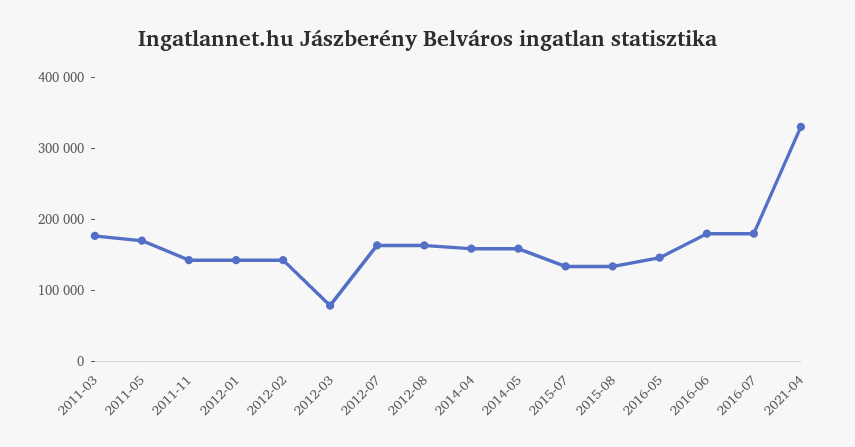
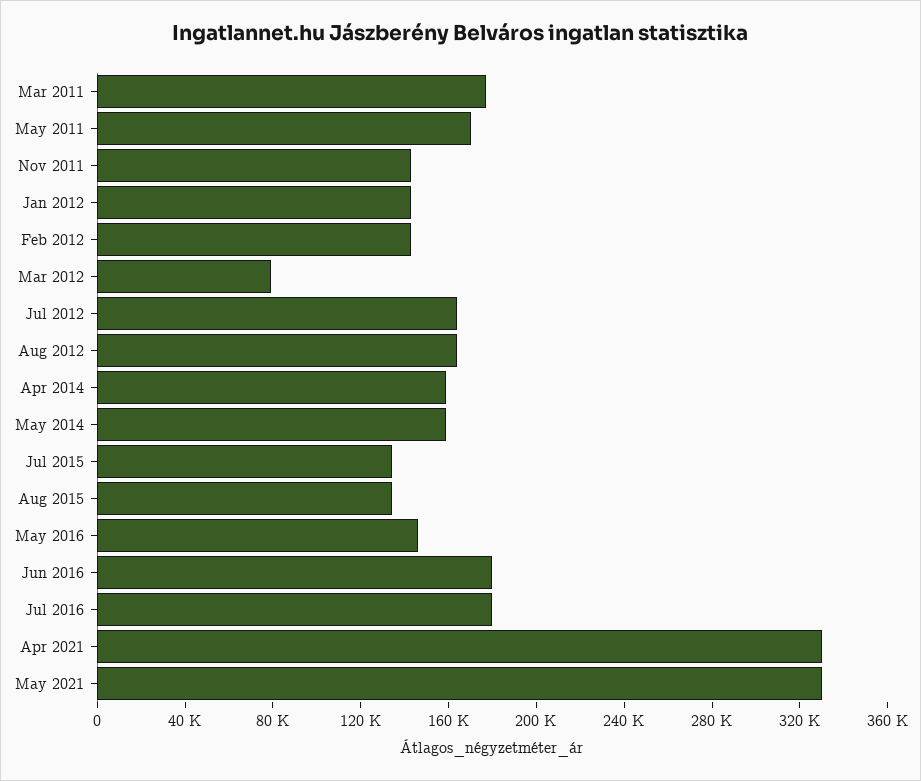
May 2021: none -> 330000

